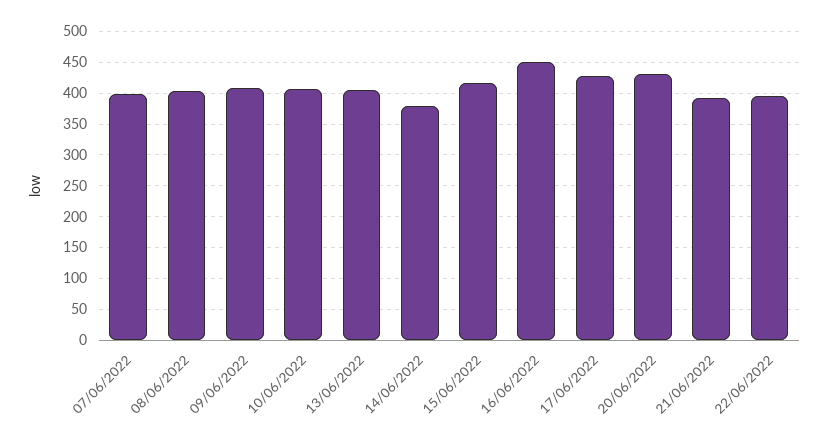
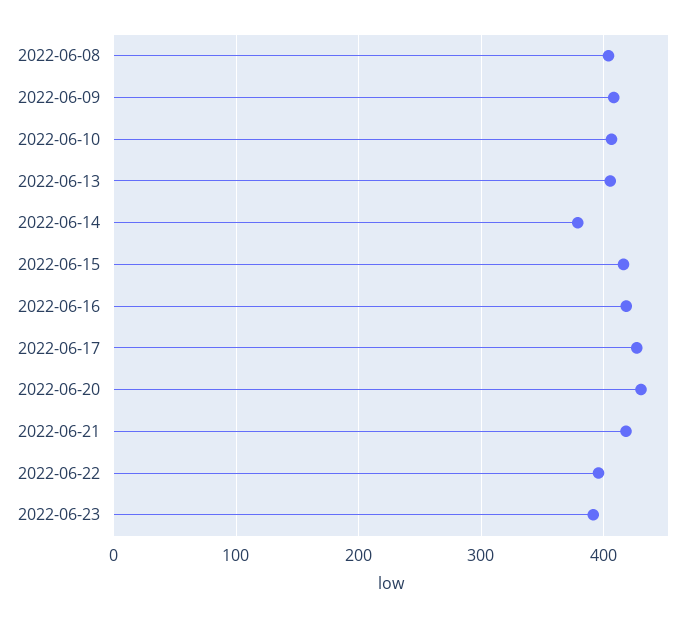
07/06/2022: 400 -> none
16/06/2022: 450 -> 420
21/06/2022: 390 -> 420
2022-06-23: none -> 390

